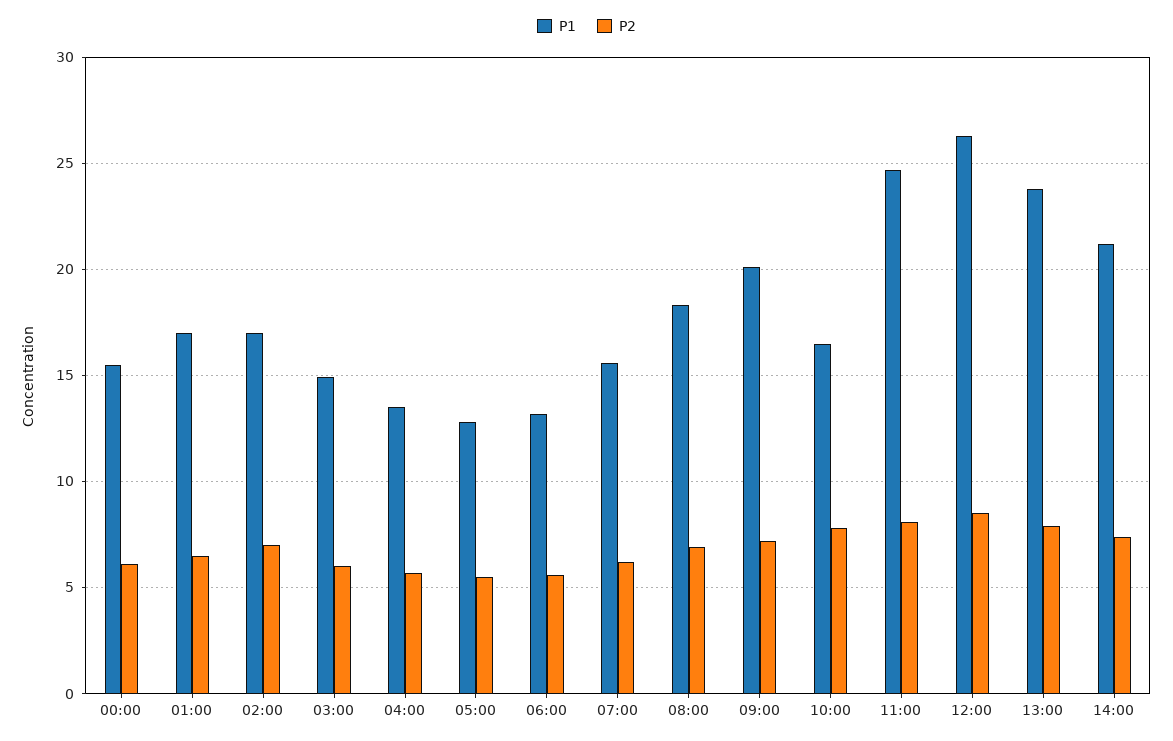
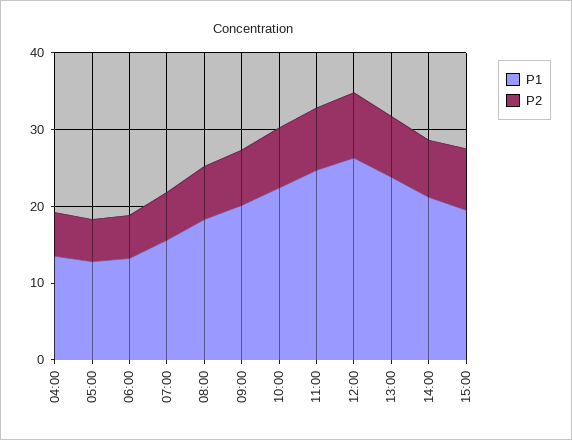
P1, 00:00: 15.5 -> none
P2, 00:00: 6 -> none
P1, 01:00: 17 -> none
P2, 01:00: 6.5 -> none
P1, 02:00: 17 -> none
P2, 02:00: 7 -> none
P1, 03:00: 15 -> none
P2, 03:00: 6 -> none
P1, 10:00: 16.5 -> 22
P1, 15:00: none -> 20
P2, 15:00: none -> 8

